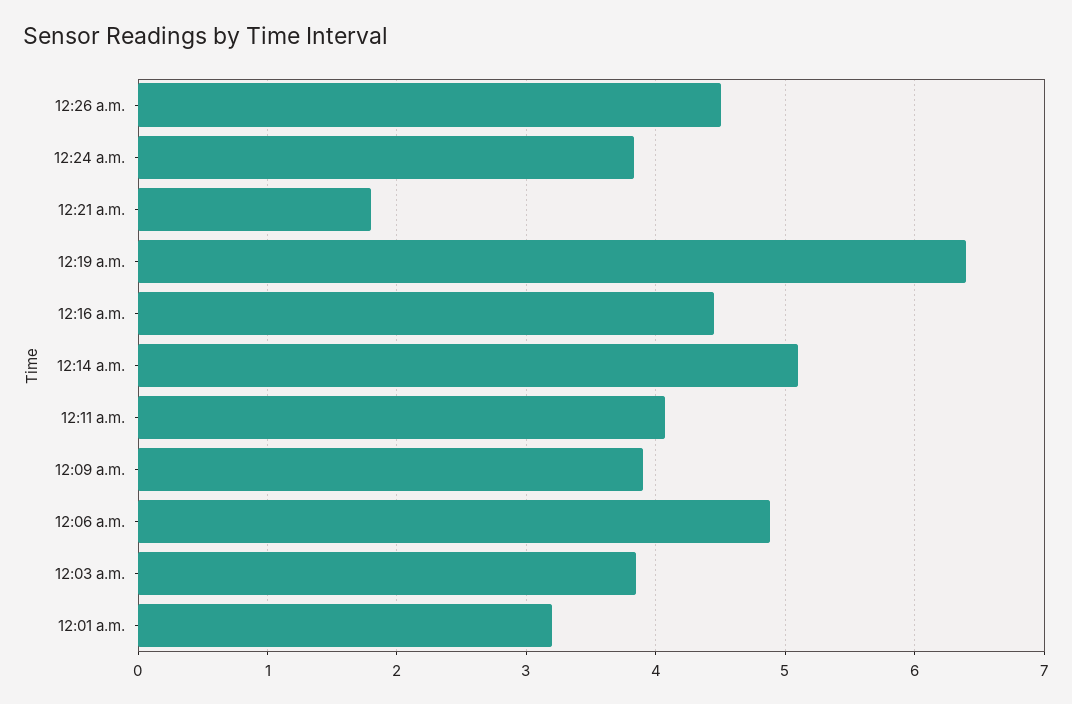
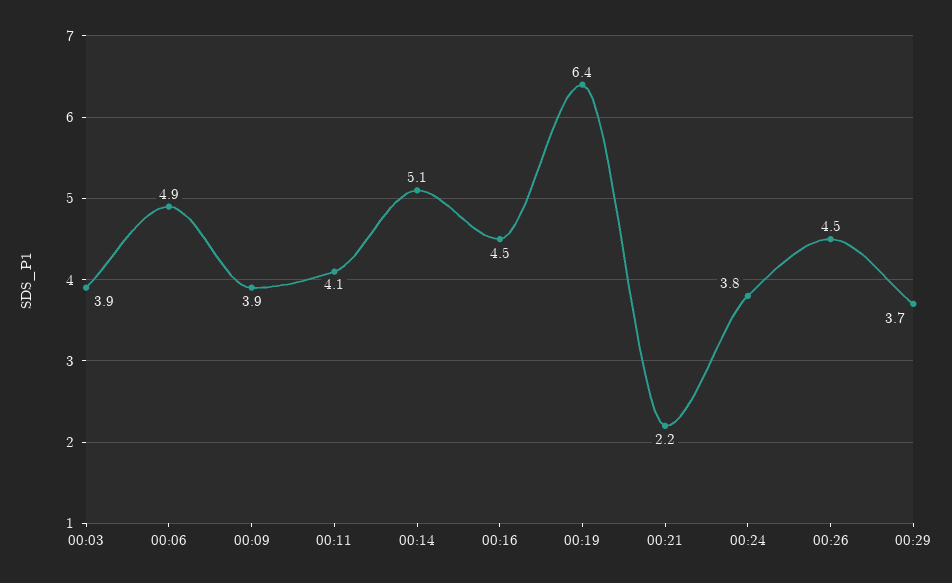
12:21 a.m.: 1.8 -> 2.2
12:01 a.m.: 3.2 -> none
00:29: none -> 3.7

